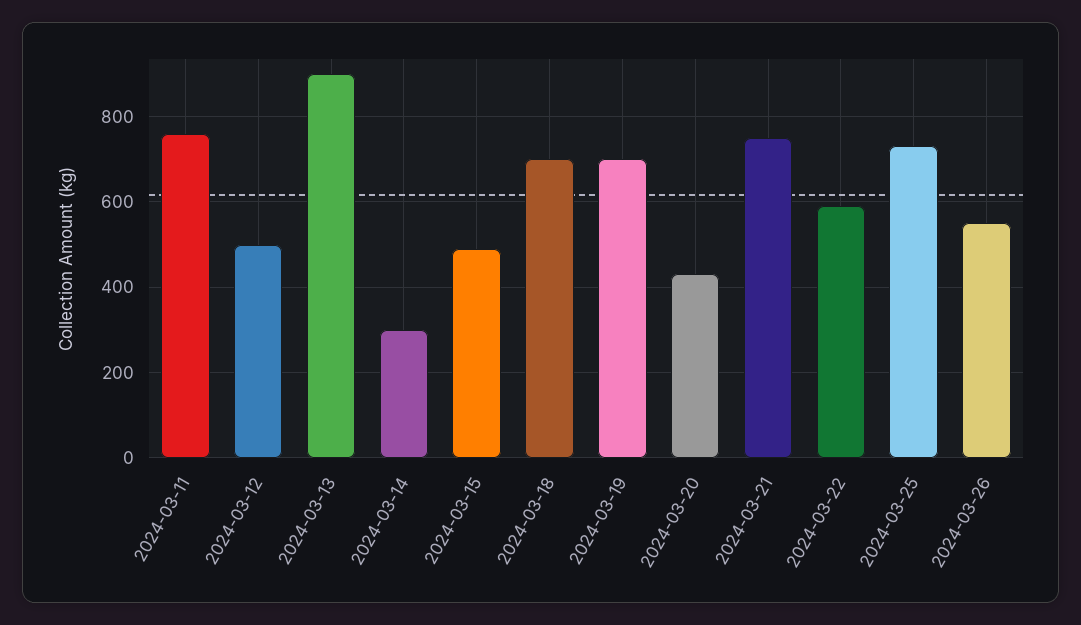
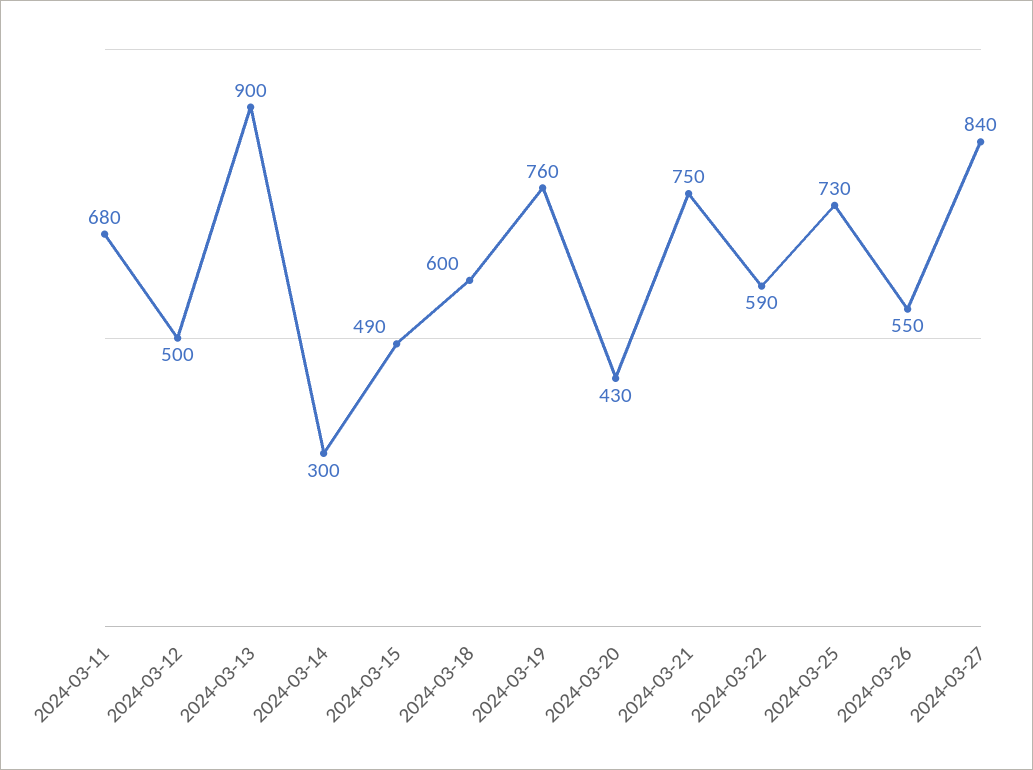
2024-03-11: 760 -> 680
2024-03-18: 700 -> 600
2024-03-19: 700 -> 760
2024-03-27: none -> 840

